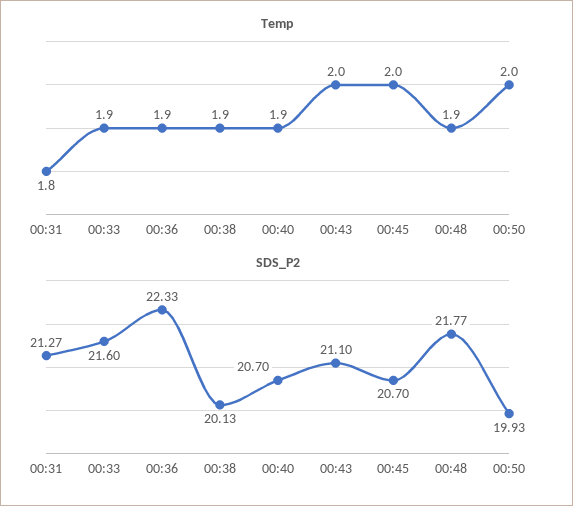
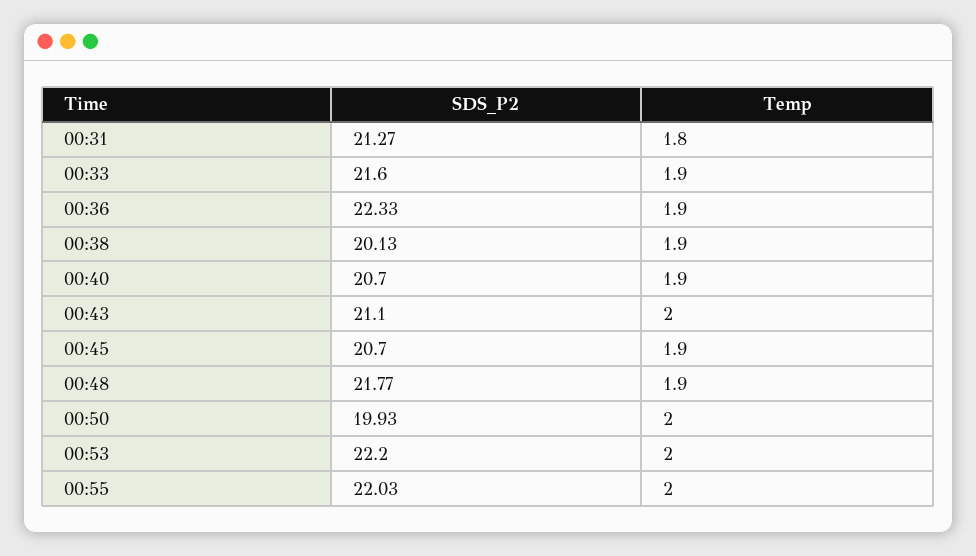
Temp, 00:45: 2 -> 1.9
SDS_P2, 00:53: none -> 22.2
Temp, 00:53: none -> 2
SDS_P2, 00:55: none -> 22.03
Temp, 00:55: none -> 2

